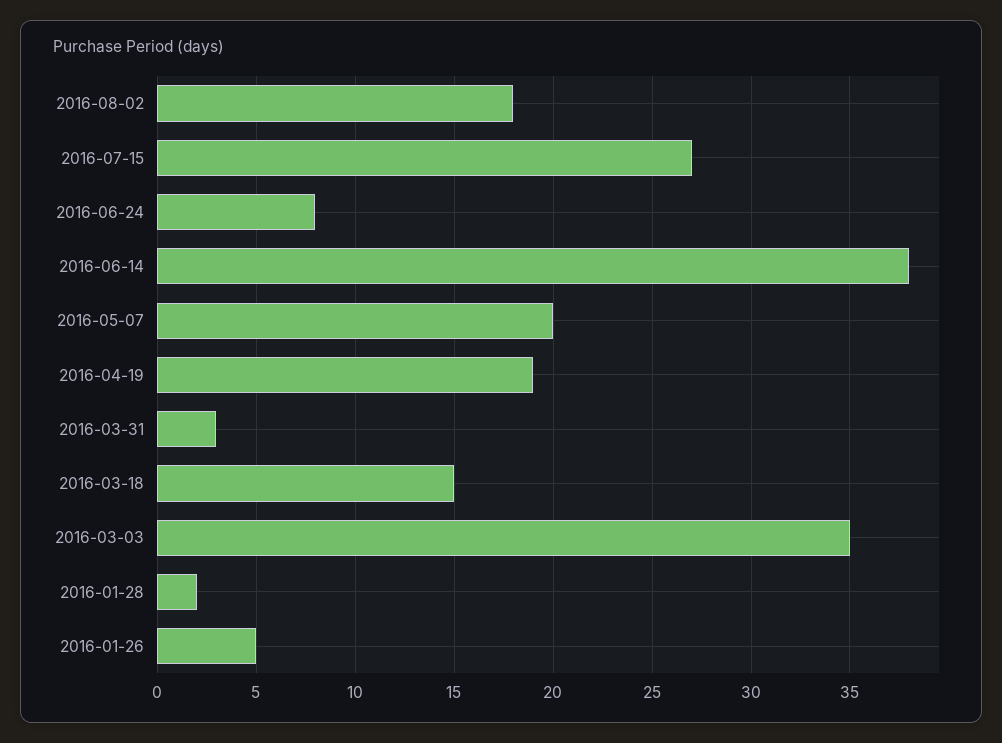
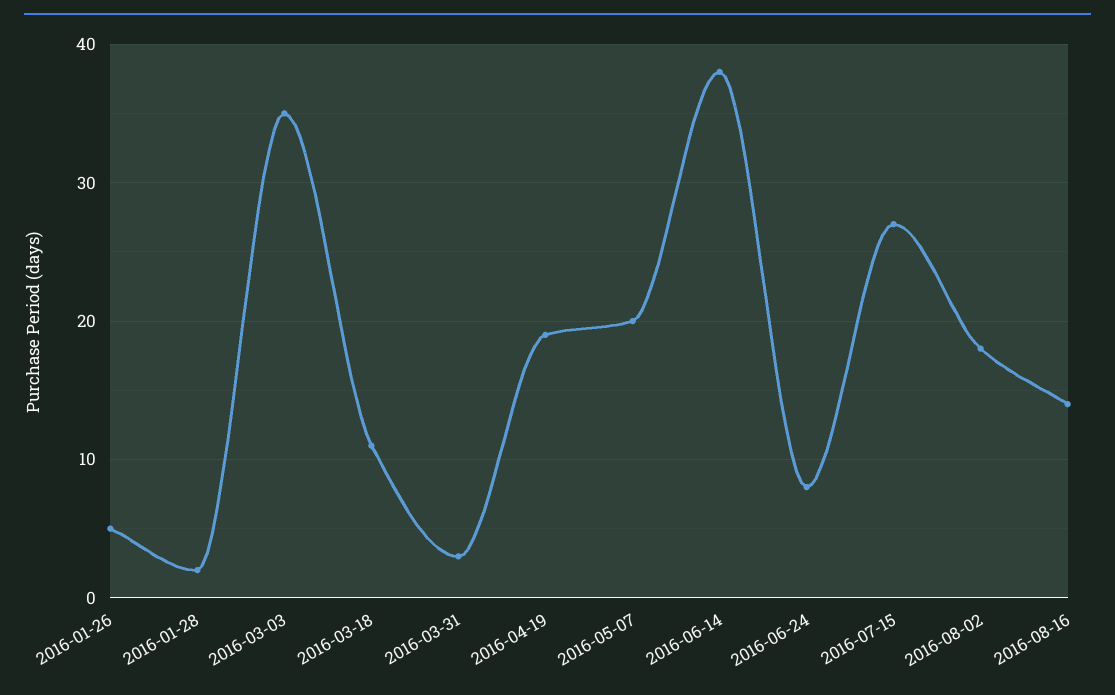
2016-03-18: 15 -> 11
2016-08-16: none -> 14

